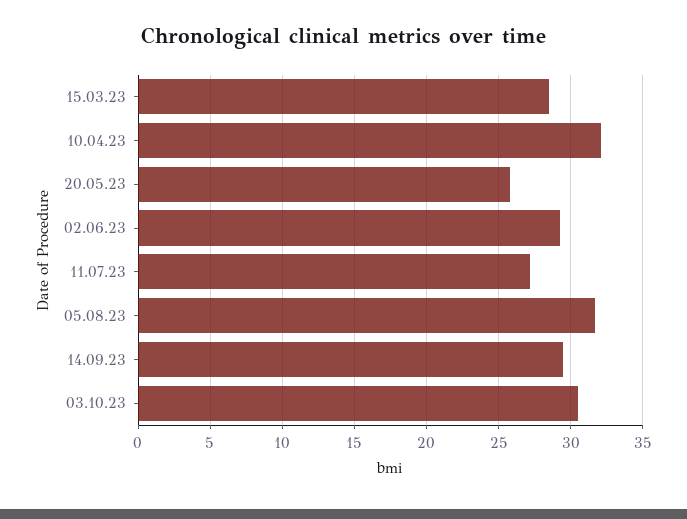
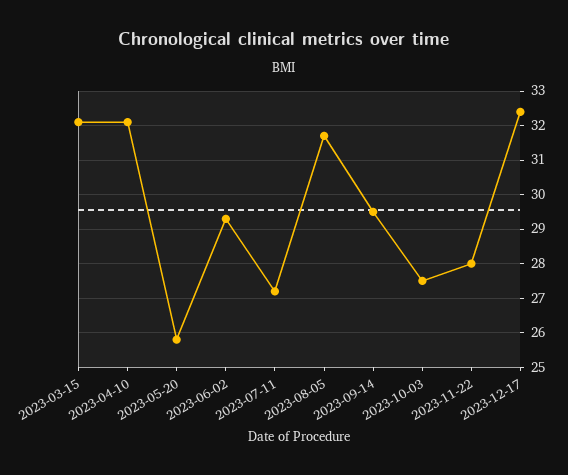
15.03.23: 28.5 -> 32
03.10.23: 30.5 -> 27.5
2023-11-22: none -> 28
2023-12-17: none -> 32.5

